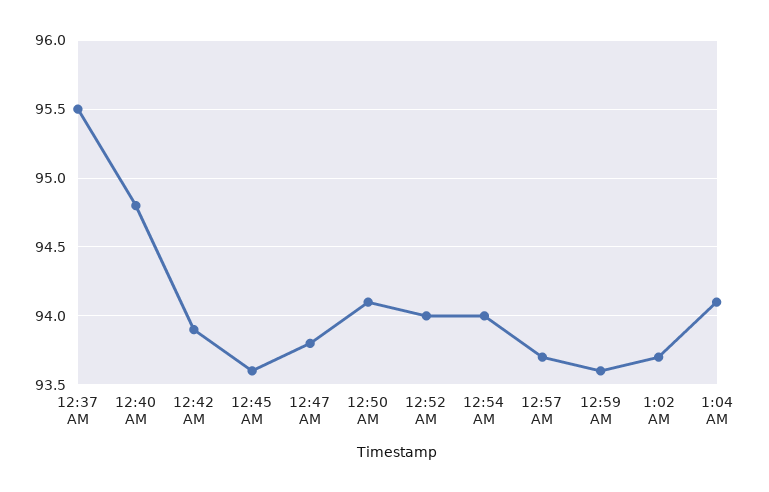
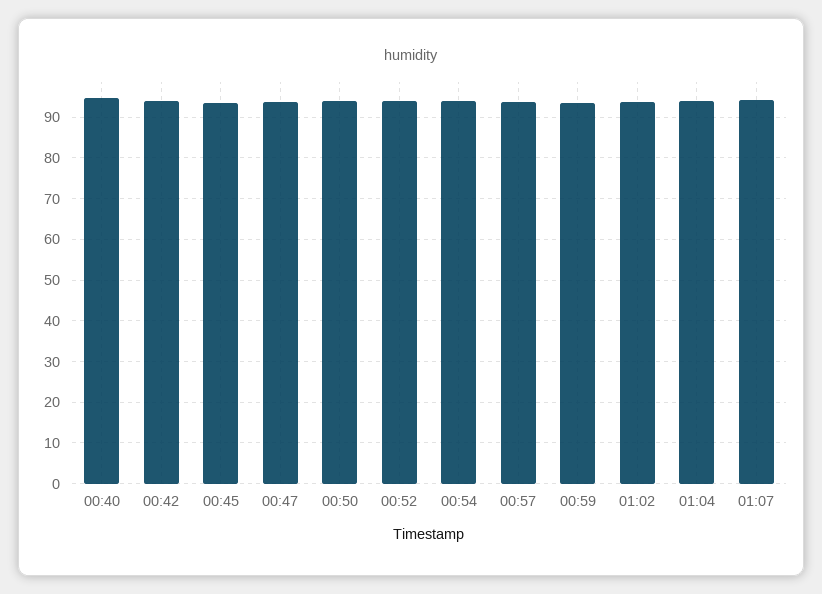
12:37 AM: 95.5 -> none
01:07: none -> 94

